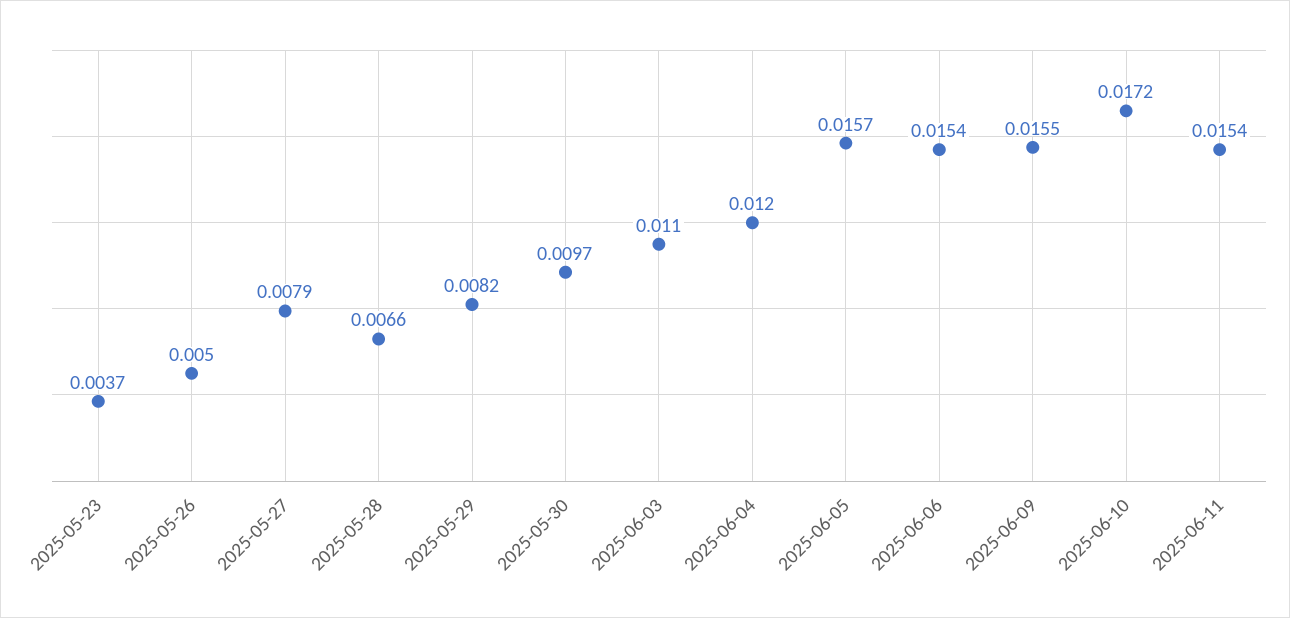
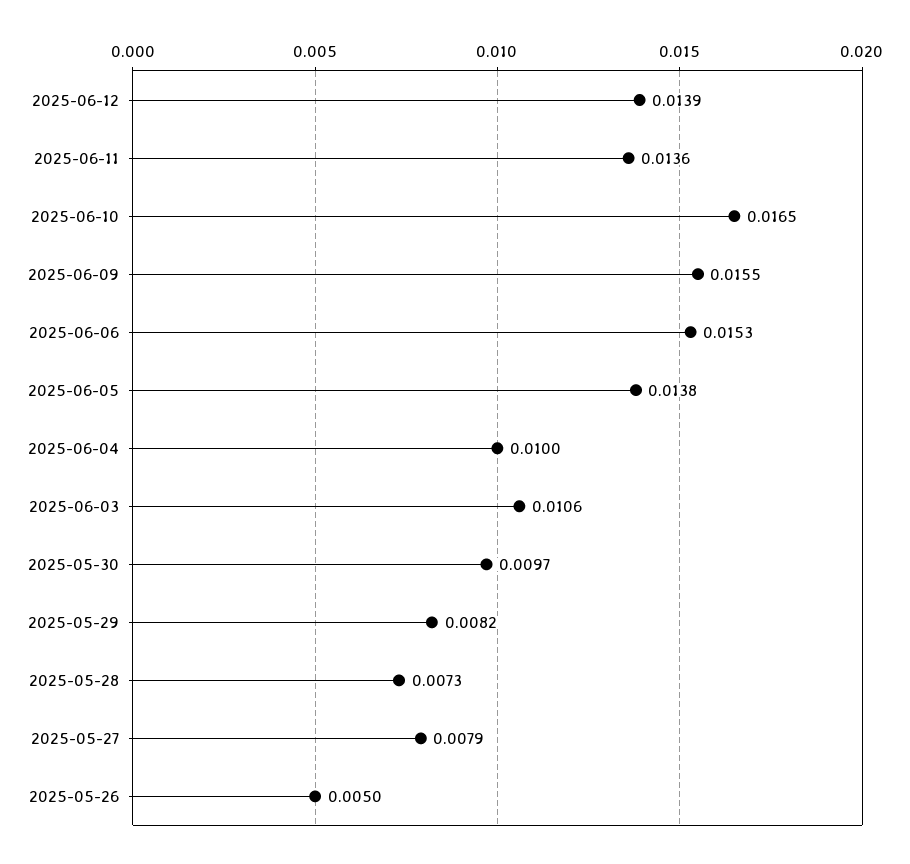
2025-05-23: 0.0037 -> none
2025-05-28: 0.0066 -> 0.0073
2025-06-03: 0.011 -> 0.0106
2025-06-04: 0.012 -> 0.01
2025-06-05: 0.0157 -> 0.0138
2025-06-06: 0.0154 -> 0.0153
2025-06-10: 0.0172 -> 0.0165
2025-06-11: 0.0154 -> 0.0136
2025-06-12: none -> 0.0139

